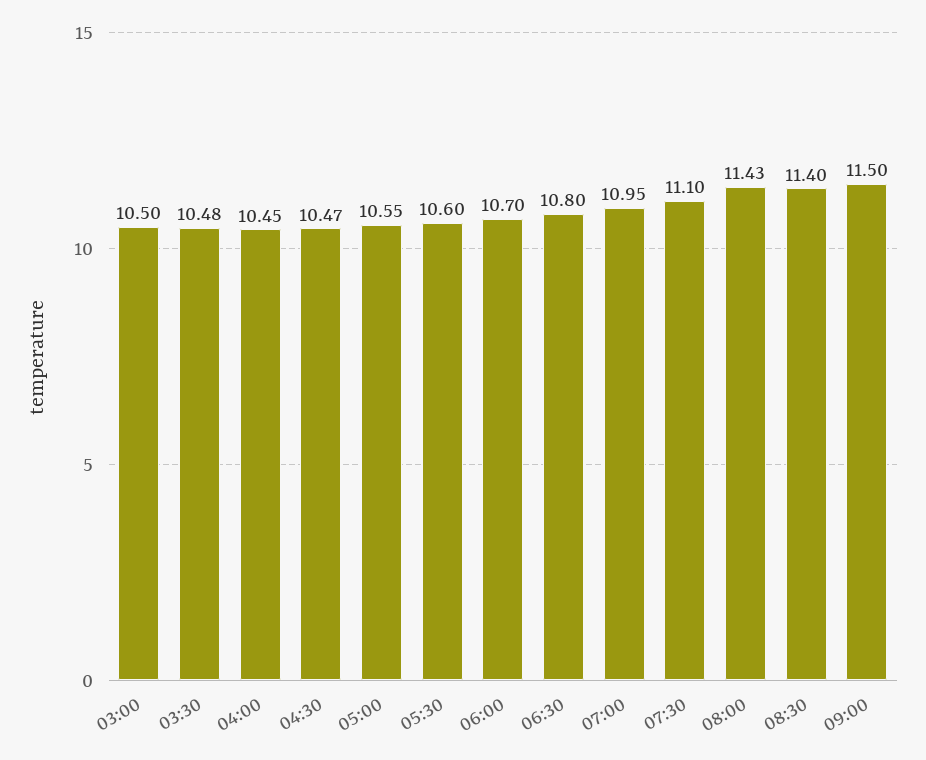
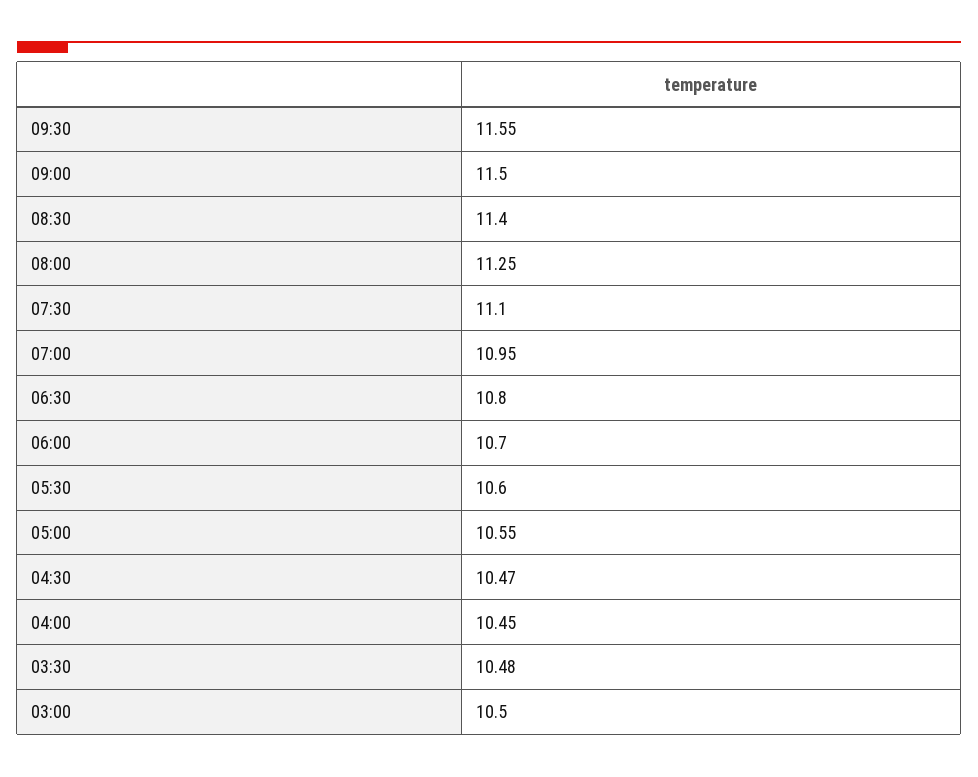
08:00: 11.43 -> 11.25
09:30: none -> 11.55

